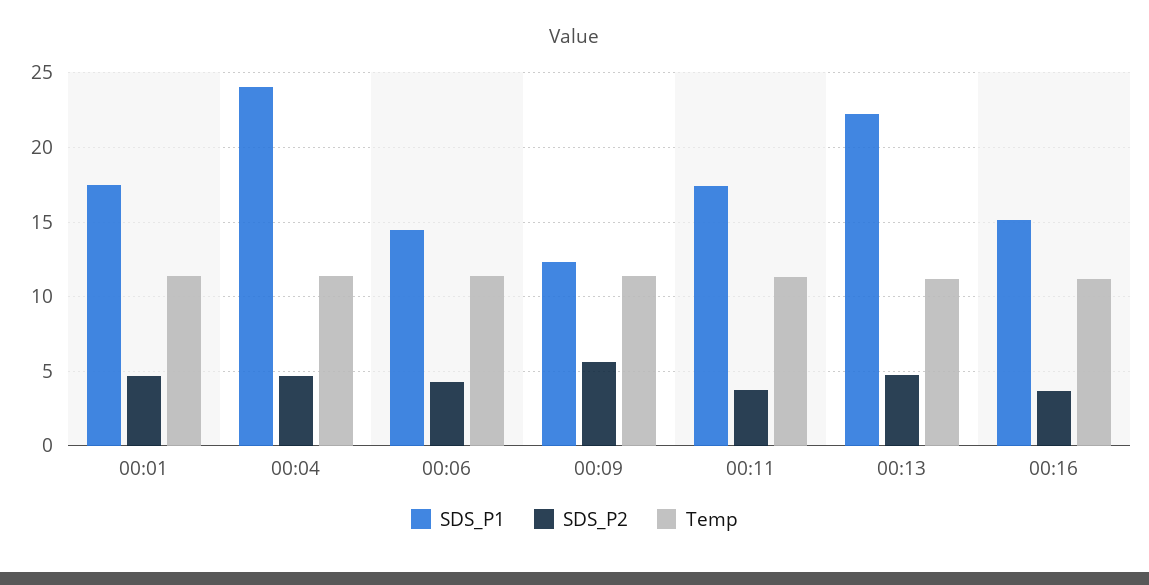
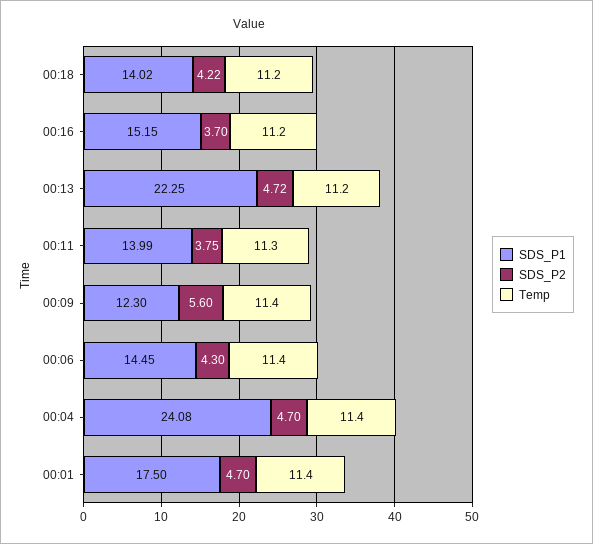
SDS_P1, 00:11: 17.5 -> 13.99
SDS_P1, 00:18: none -> 14.02
SDS_P2, 00:18: none -> 4.22
Temp, 00:18: none -> 11.2

